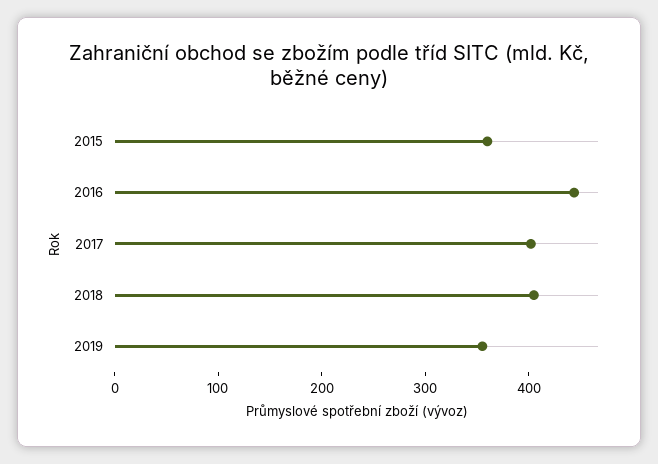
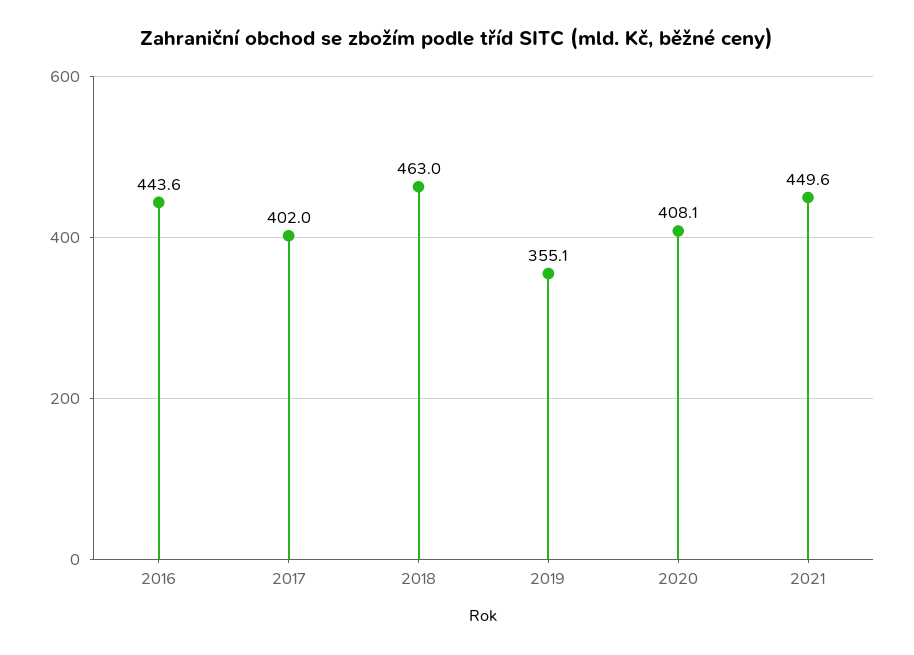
2015: 360 -> none
2018: 400 -> 463
2020: none -> 408.1
2021: none -> 449.6

